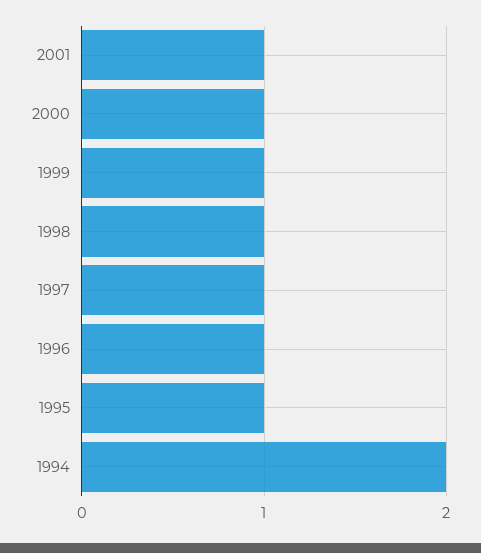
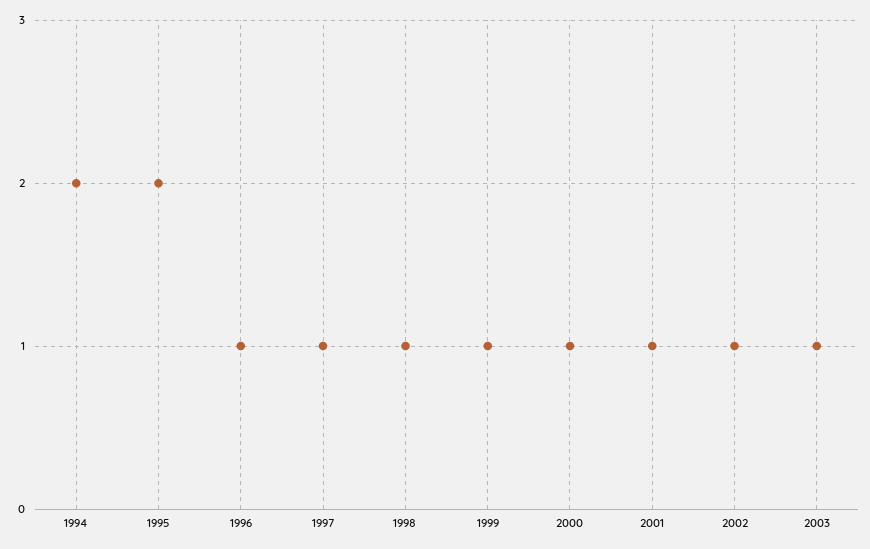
1995: 1 -> 2
2002: none -> 1
2003: none -> 1

